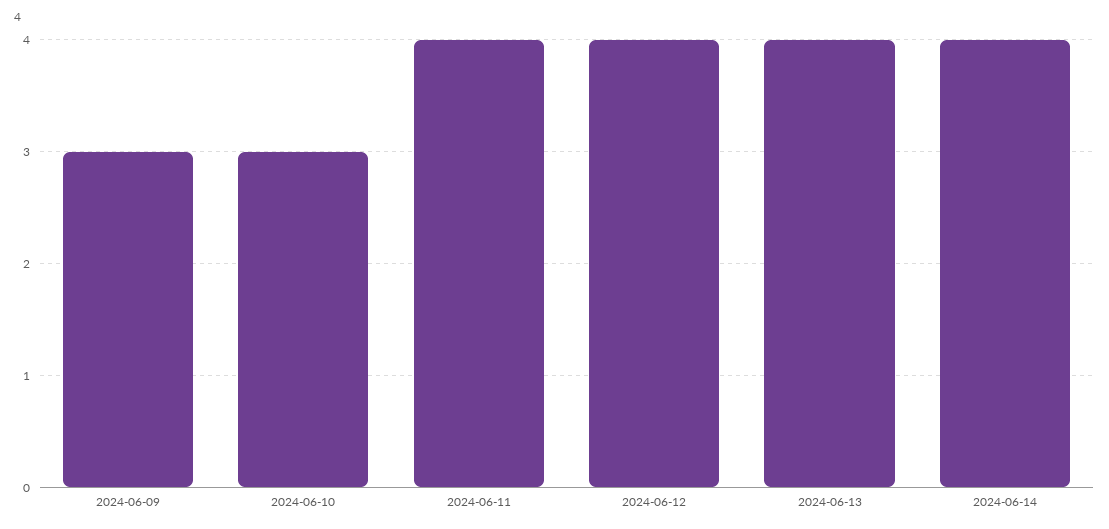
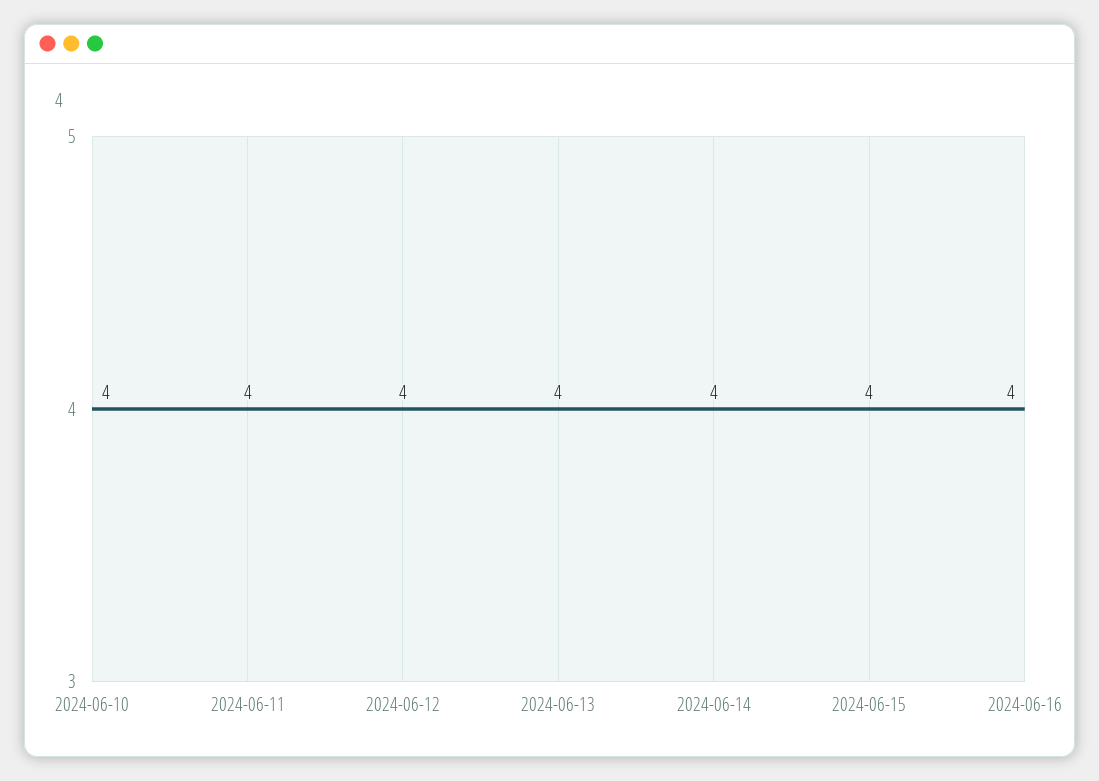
2024-06-09: 3 -> none
2024-06-10: 3 -> 4
2024-06-15: none -> 4
2024-06-16: none -> 4

